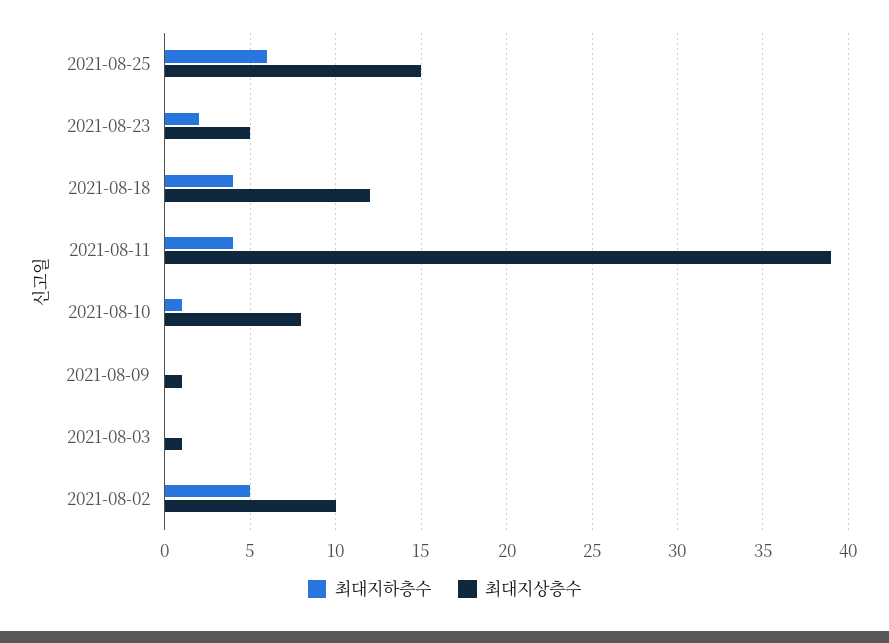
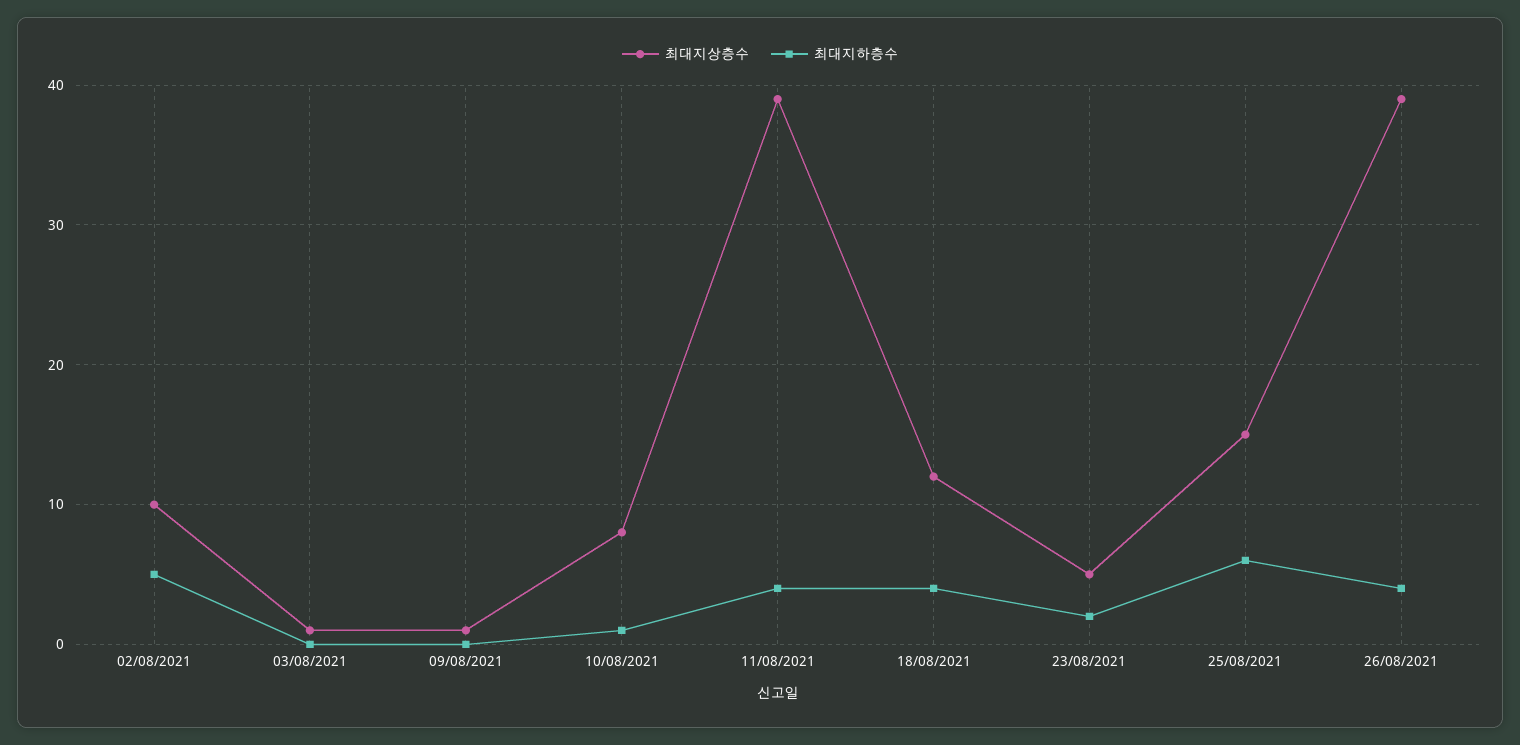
최대지상층수, 26/08/2021: none -> 39
최대지하층수, 26/08/2021: none -> 4

